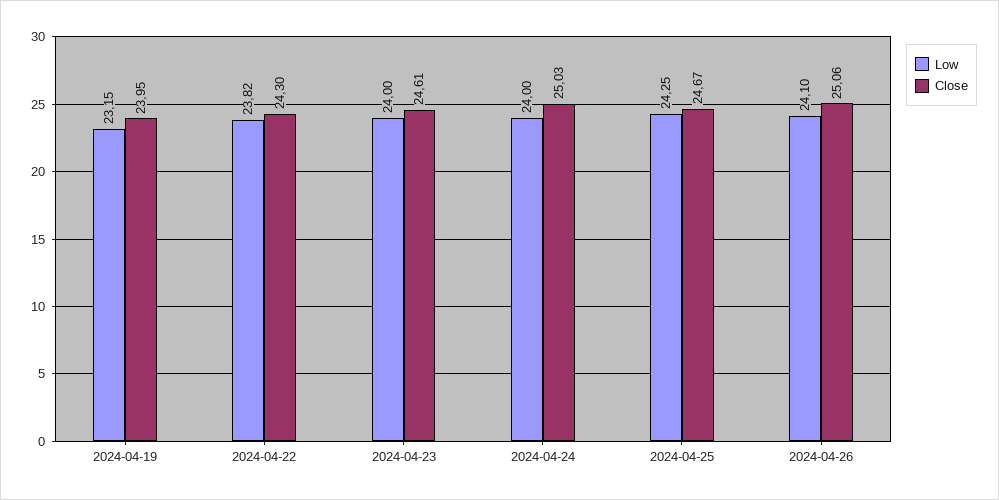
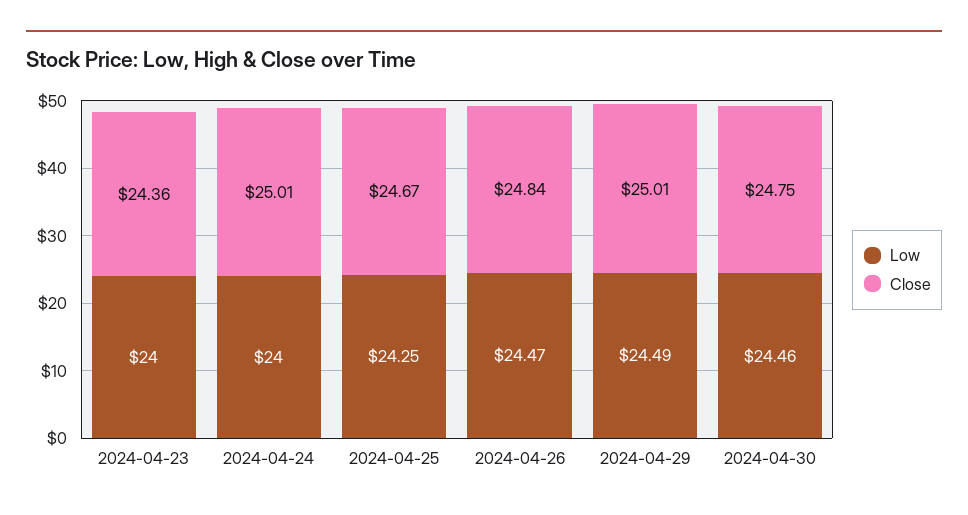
Low, 2024-04-19: 23.15 -> none
Close, 2024-04-19: 23.95 -> none
Low, 2024-04-22: 23.82 -> none
Close, 2024-04-22: 24.3 -> none
Close, 2024-04-23: 24.61 -> 24.36
Close, 2024-04-24: 25.03 -> 25.01
Low, 2024-04-26: 24.1 -> 24.47
Close, 2024-04-26: 25.06 -> 24.84
Low, 2024-04-29: none -> 24.49
Close, 2024-04-29: none -> 25.01
Low, 2024-04-30: none -> 24.46
Close, 2024-04-30: none -> 24.75

